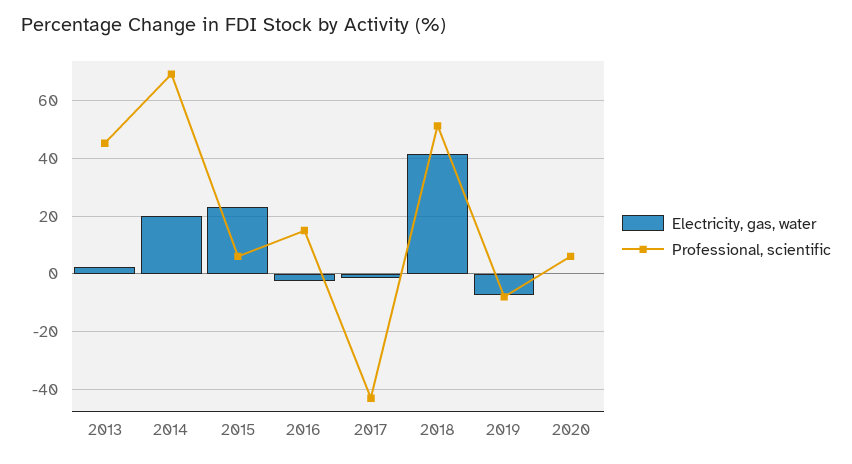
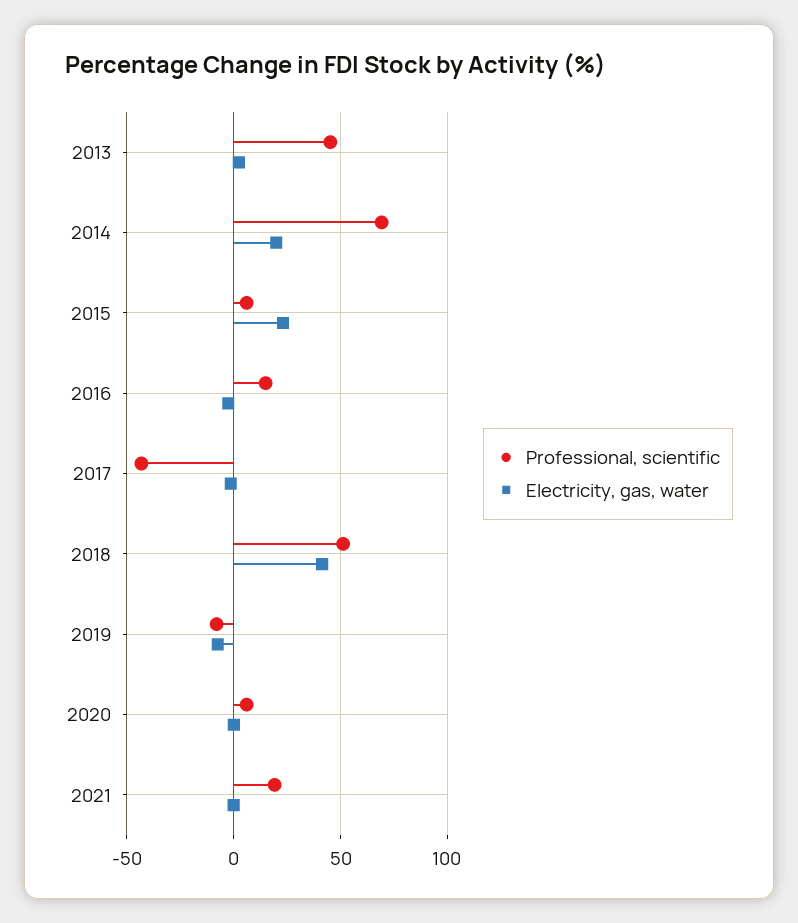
Professional, scientific, 2021: none -> 20
Electricity, gas, water, 2021: none -> 0

